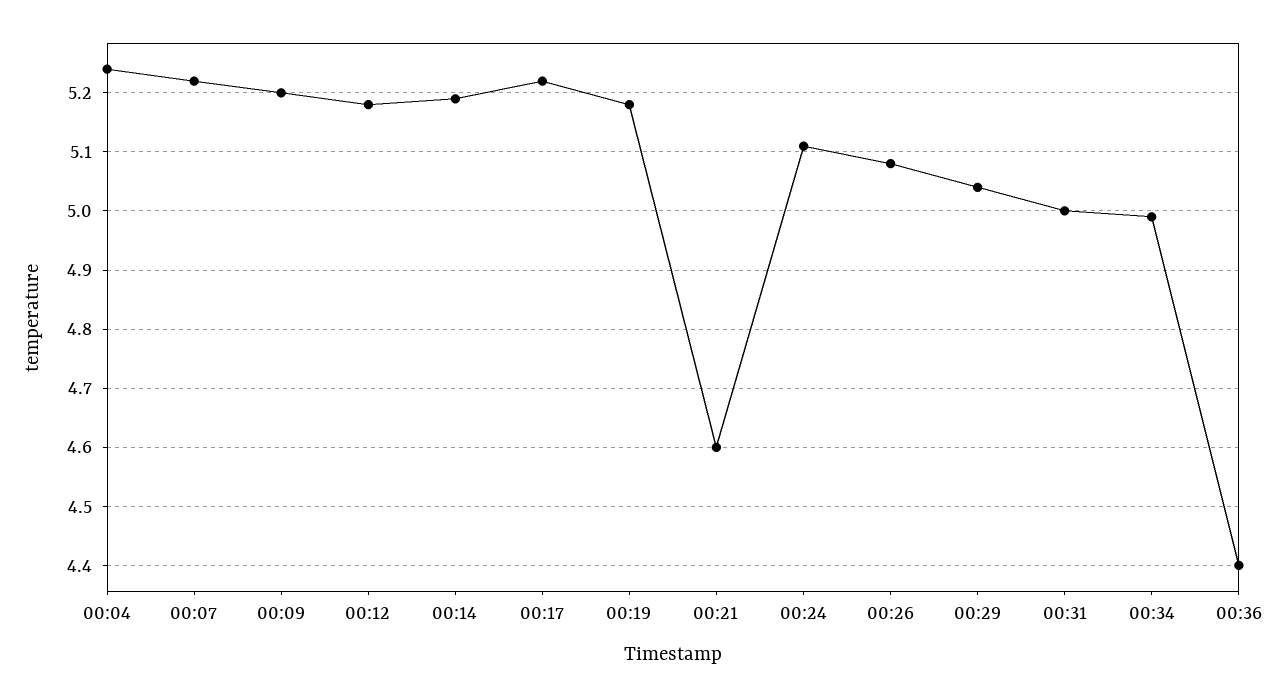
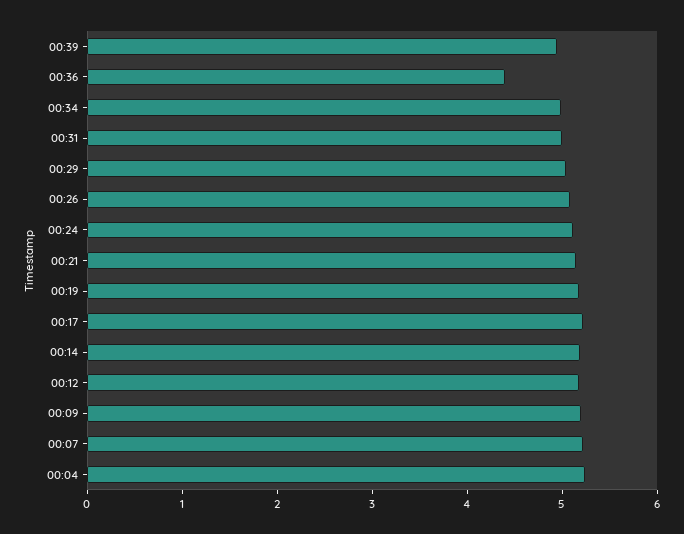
00:21: 4.6 -> 5.2
00:39: none -> 5

